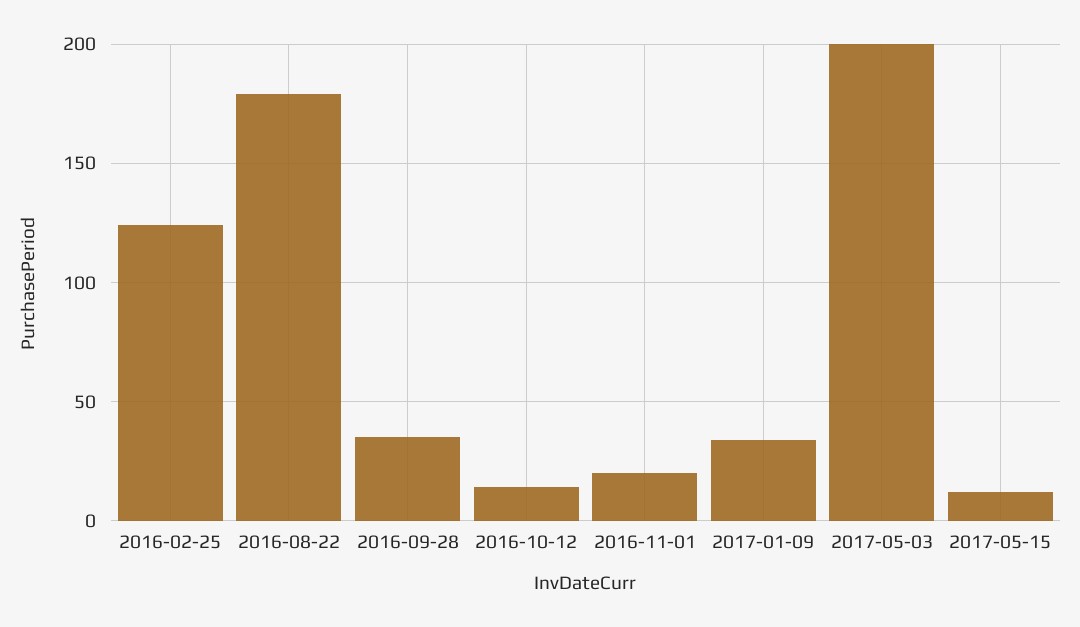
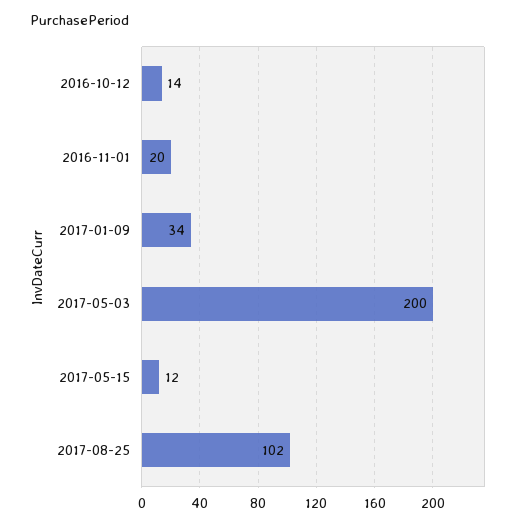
2016-02-25: 125 -> none
2016-08-22: 180 -> none
2016-09-28: 35 -> none
2017-08-25: none -> 102

